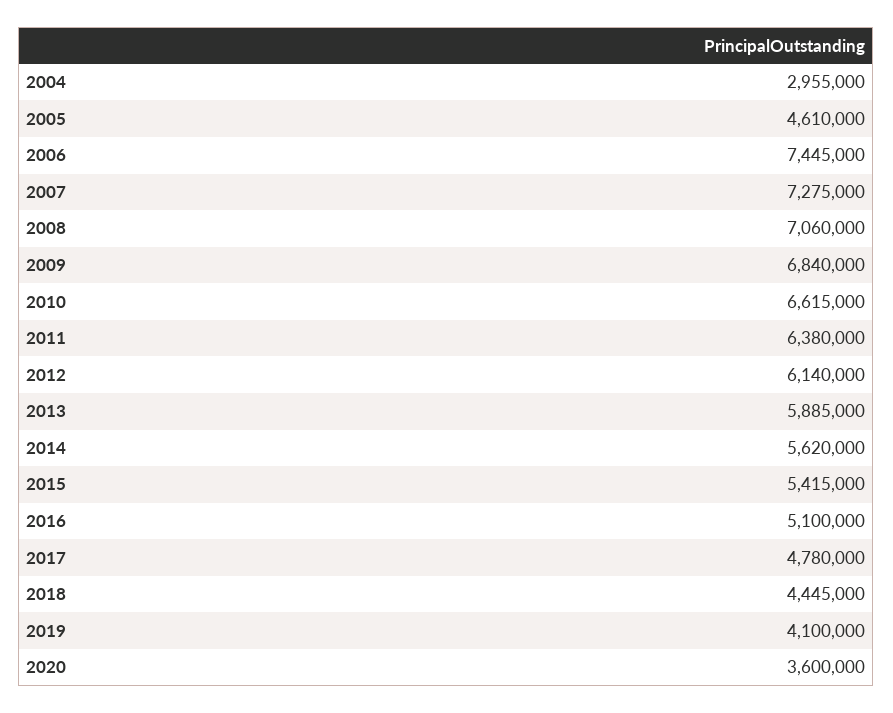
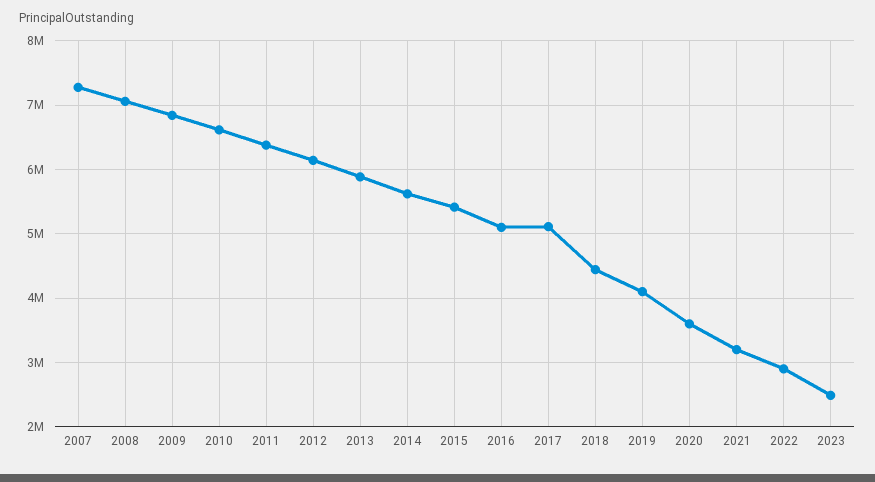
2004: 2955000 -> none
2005: 4610000 -> none
2006: 7445000 -> none
2017: 4780000 -> 5100000
2021: none -> 3200000
2022: none -> 2900000
2023: none -> 2500000

